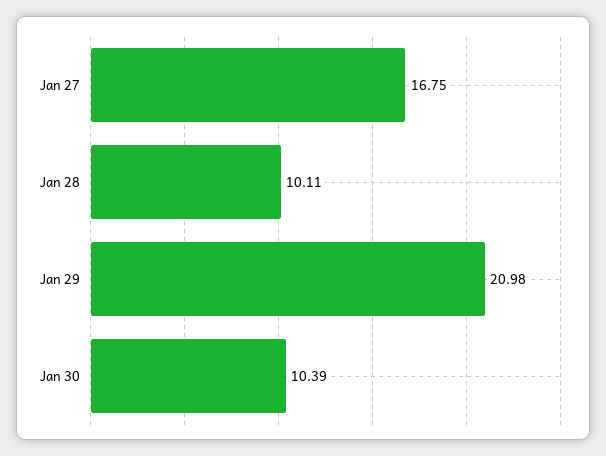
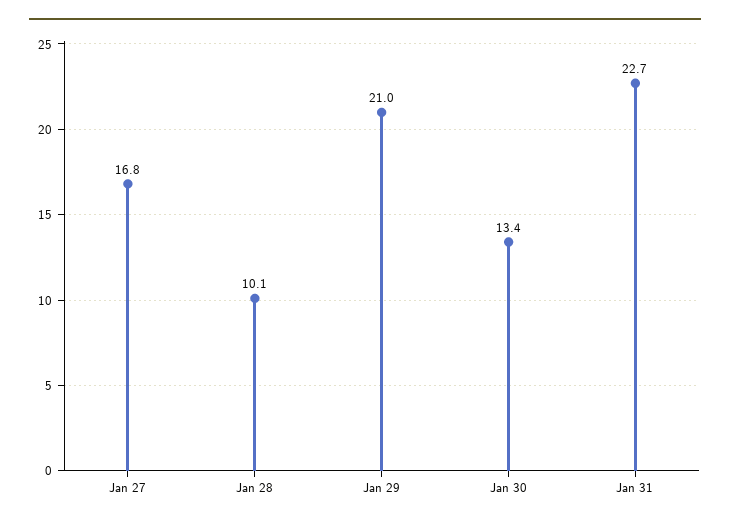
Jan 30: 10.39 -> 13.4
Jan 31: none -> 22.7

